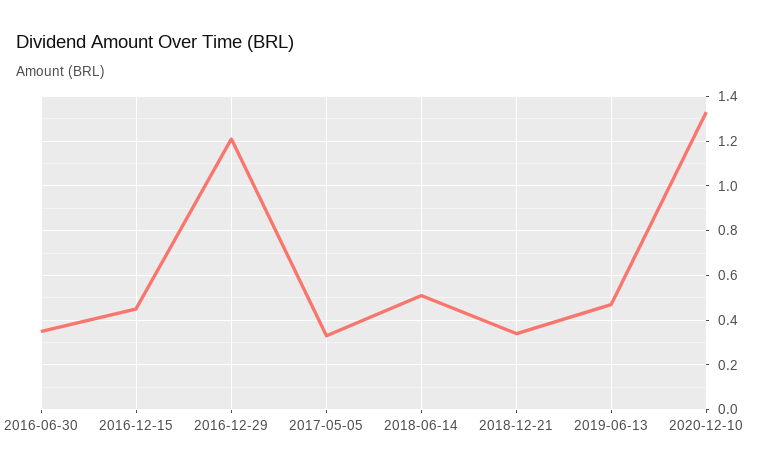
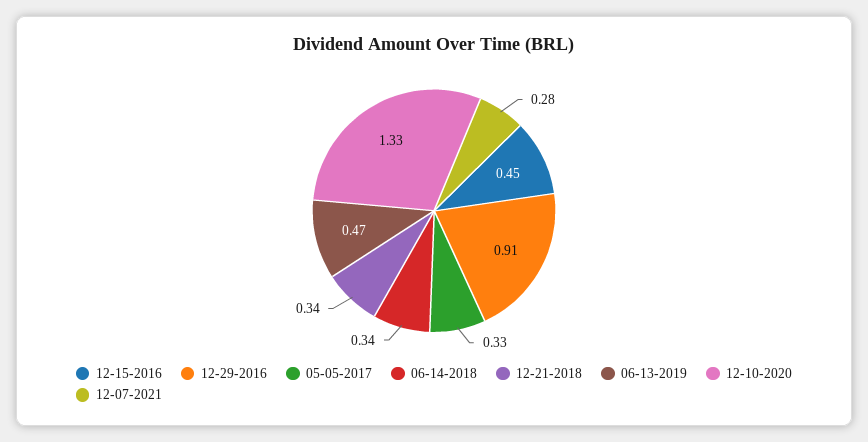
2016-06-30: 0.35 -> none
2016-12-29: 1.2 -> 0.91
2018-06-14: 0.5 -> 0.34
12-07-2021: none -> 0.28

